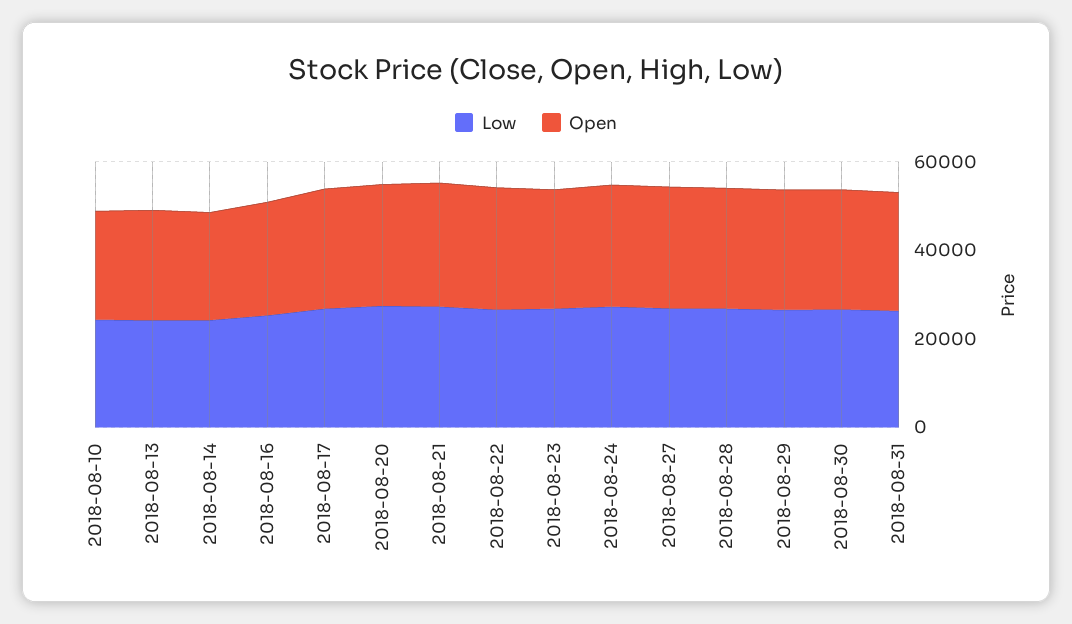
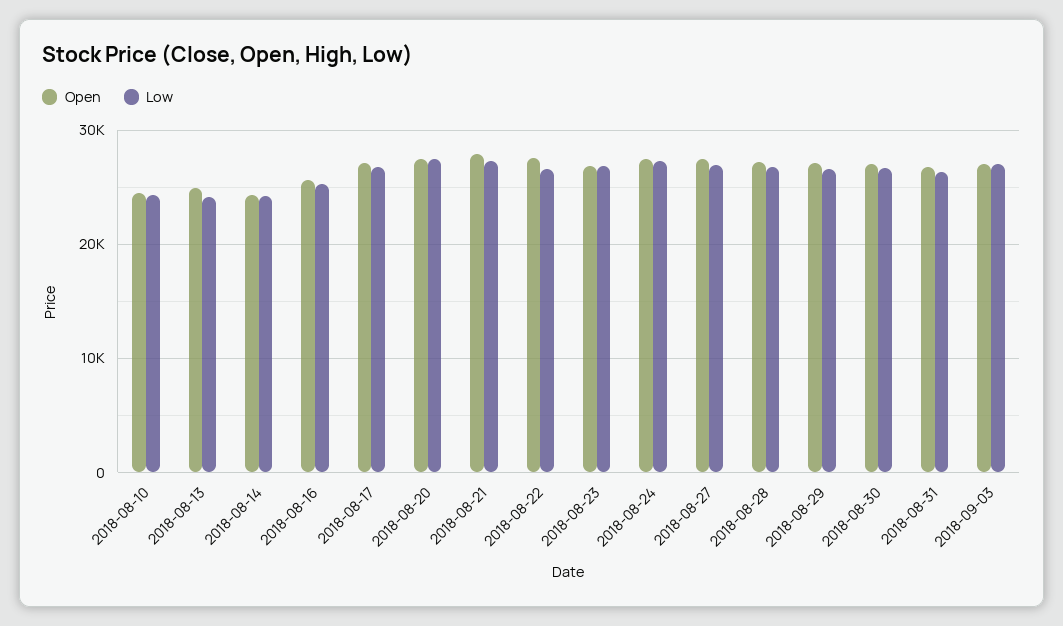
Open, 2018-09-03: none -> 27000
Low, 2018-09-03: none -> 27000

